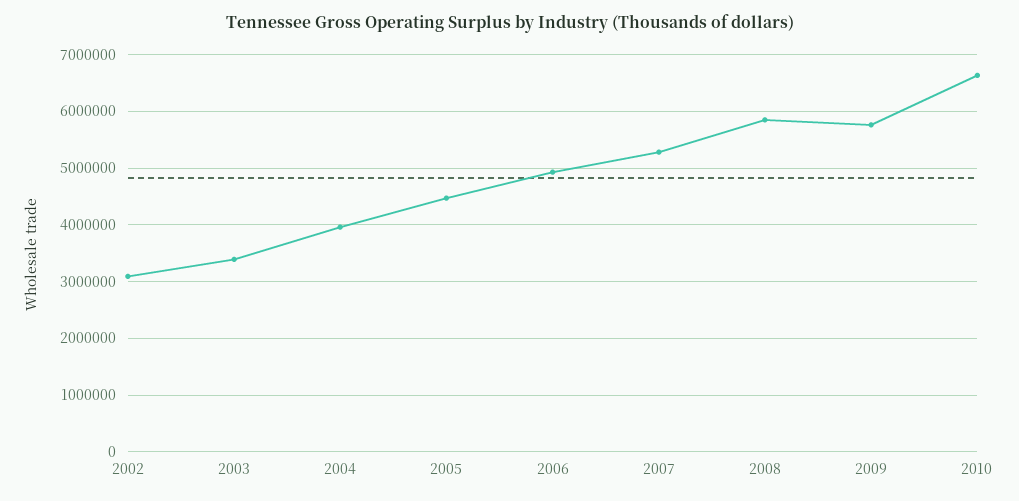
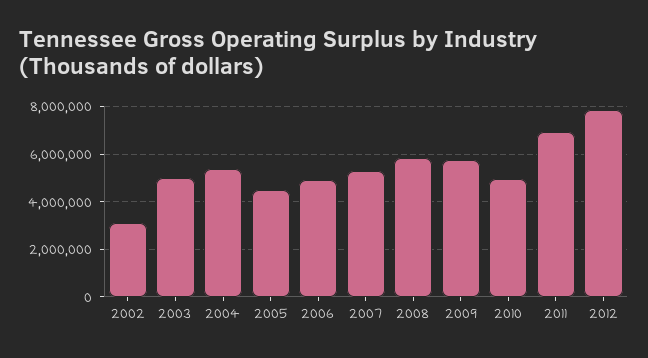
2003: 3400000 -> 5000000
2004: 4000000 -> 5500000
2010: 6600000 -> 5000000
2011: none -> 7000000
2012: none -> 8000000

